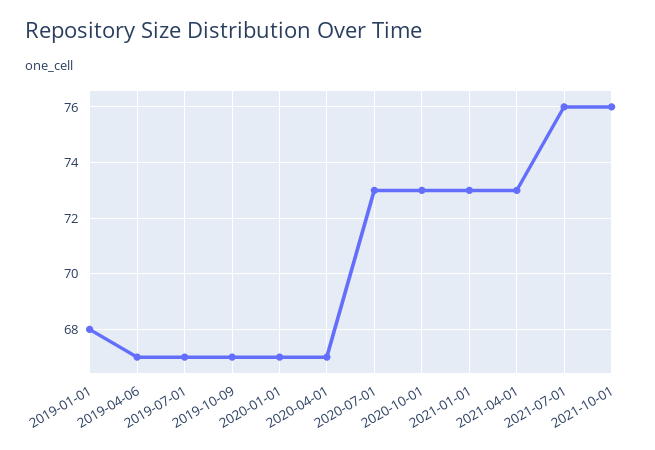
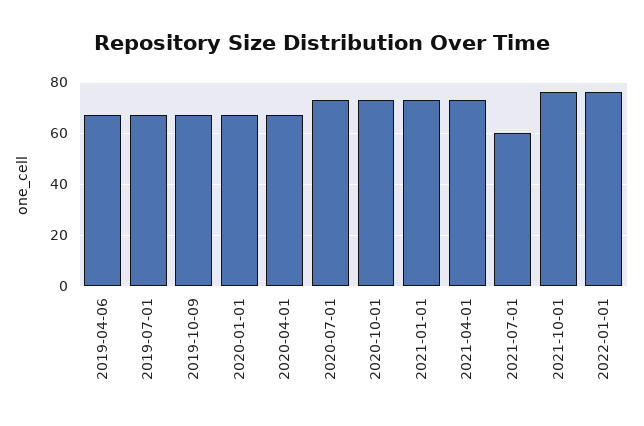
2019-01-01: 68 -> none
2021-07-01: 76 -> 60
2022-01-01: none -> 75

